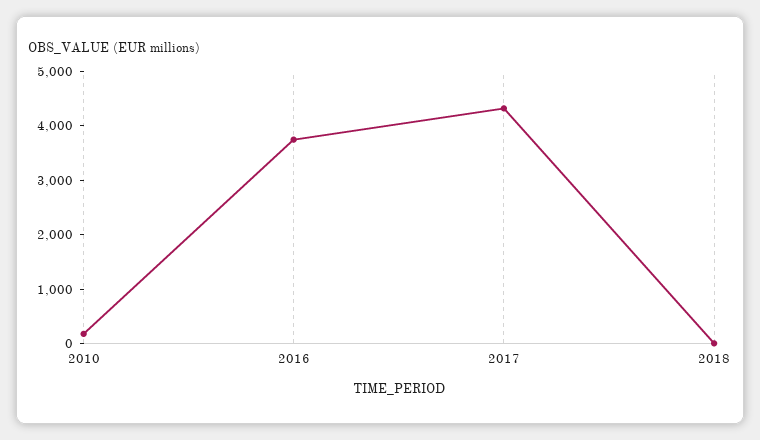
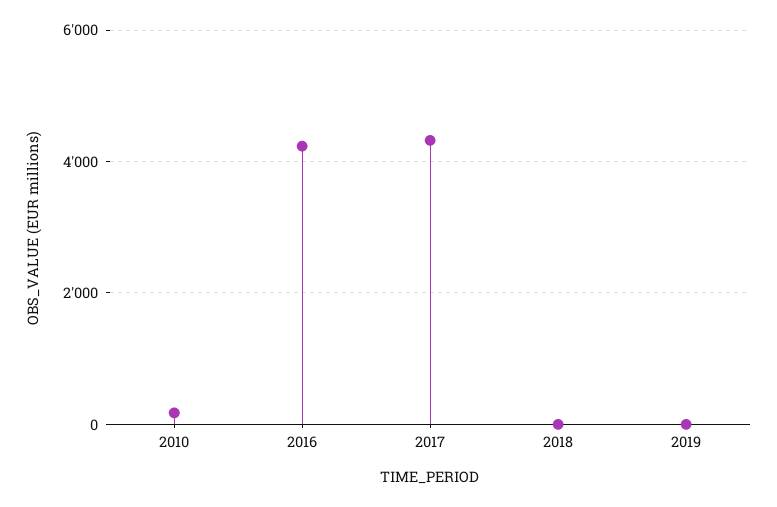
2016: 3800 -> 4200
2019: none -> 0

